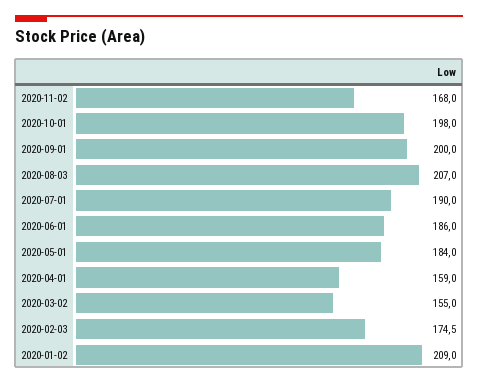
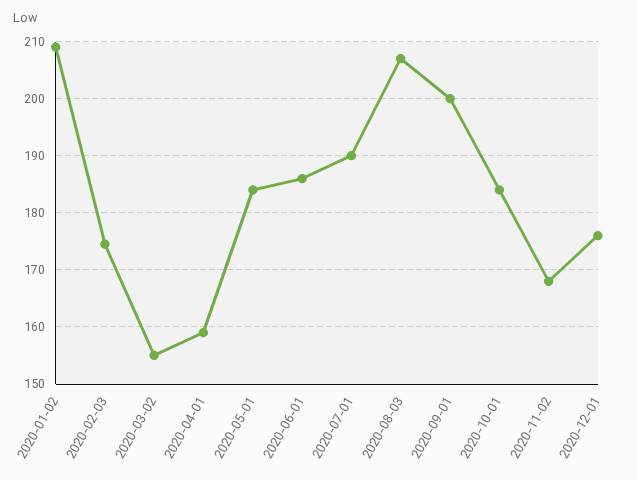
2020-10-01: 198 -> 184
2020-12-01: none -> 176

